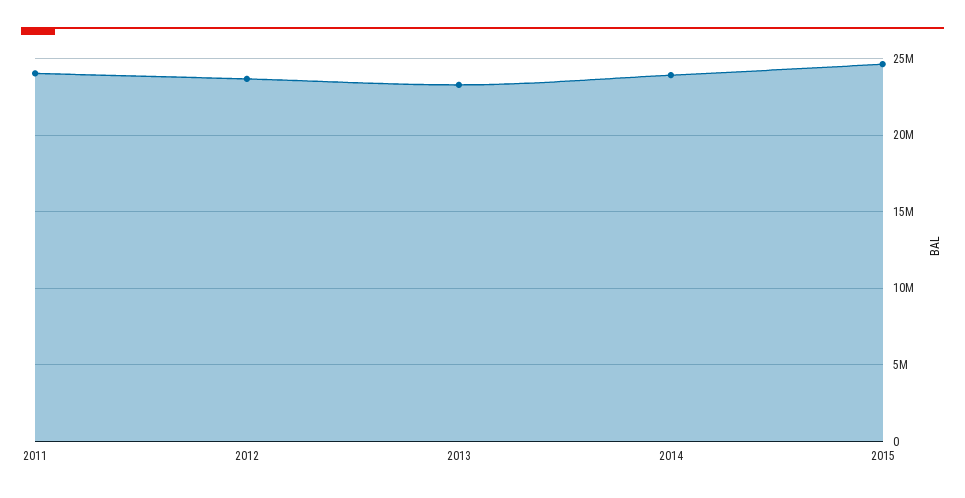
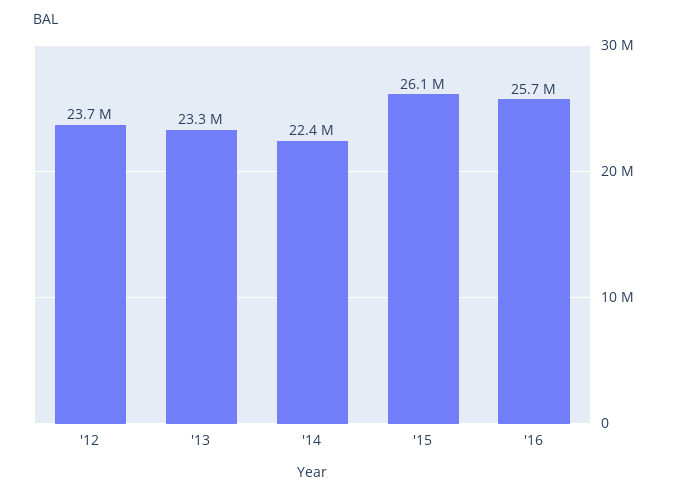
2011: 24000000 -> none
2014: 24000000 -> 22400000
2015: 24500000 -> 26100000
'16: none -> 25700000

